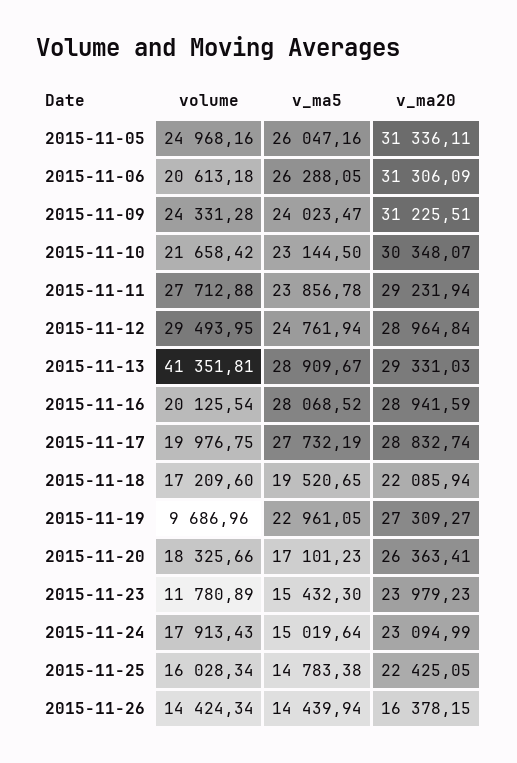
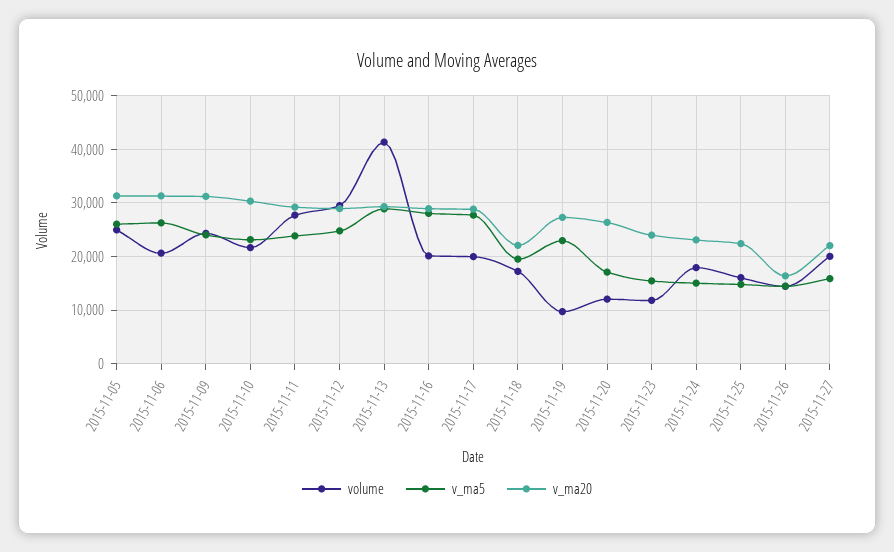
volume, 2015-11-20: 18325.66 -> 12000
volume, 2015-11-27: none -> 20000
v_ma5, 2015-11-27: none -> 16000
v_ma20, 2015-11-27: none -> 22000

